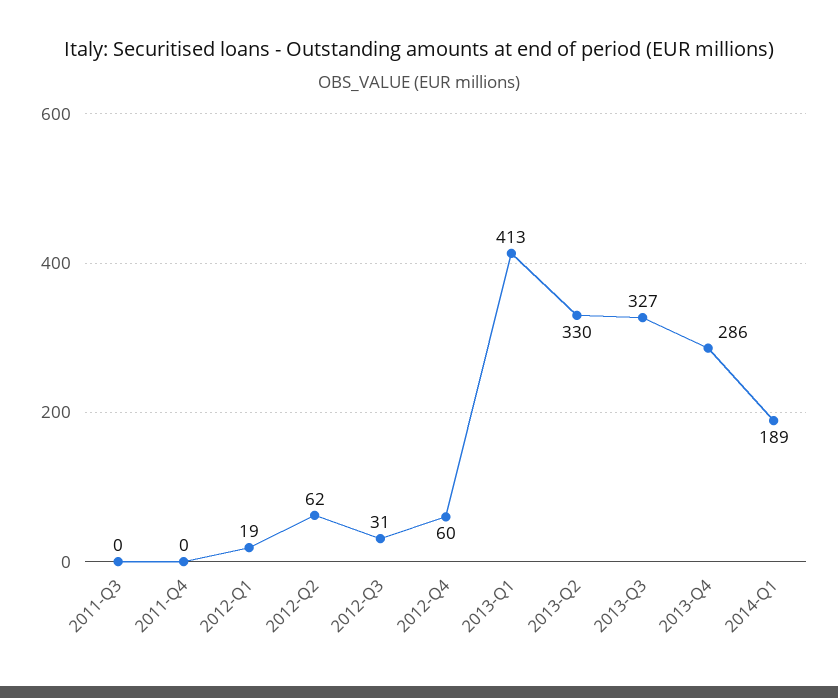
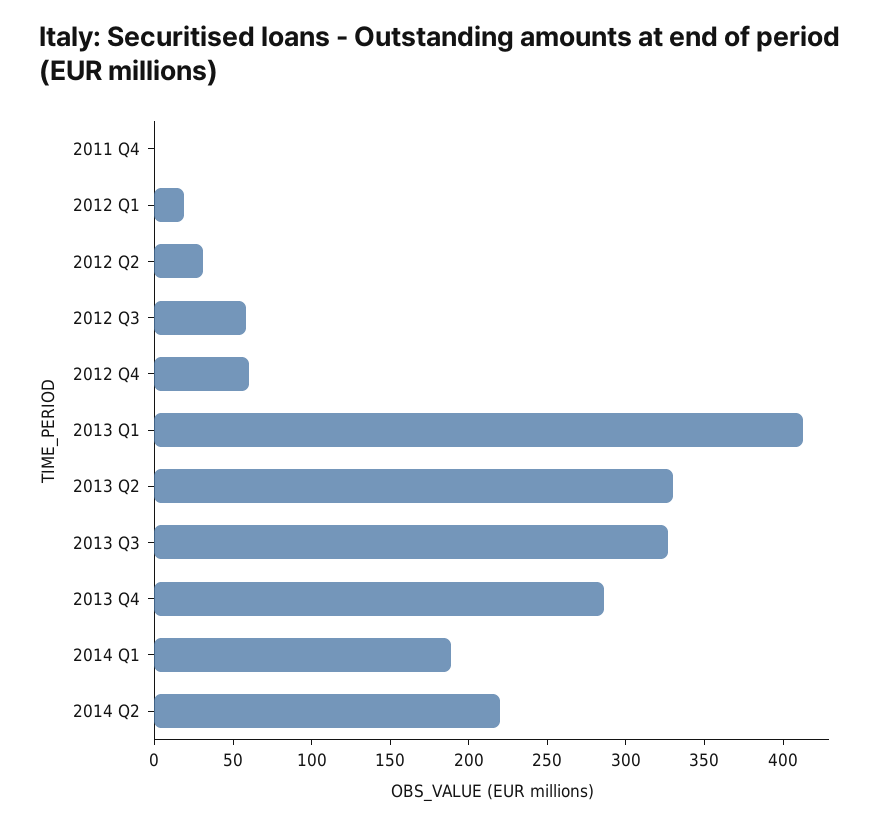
2011-Q3: 0 -> none
2012-Q2: 62 -> 30
2012-Q3: 31 -> 60
2014 Q2: none -> 220

